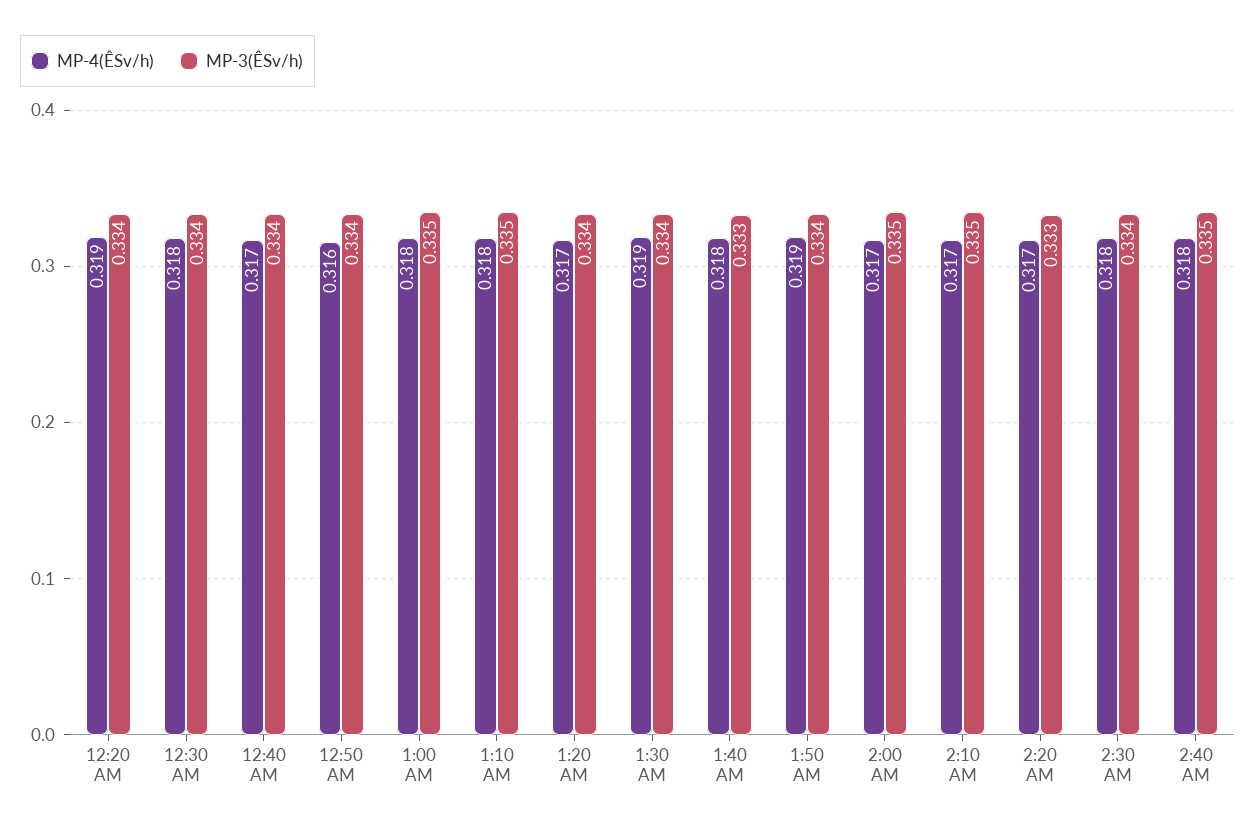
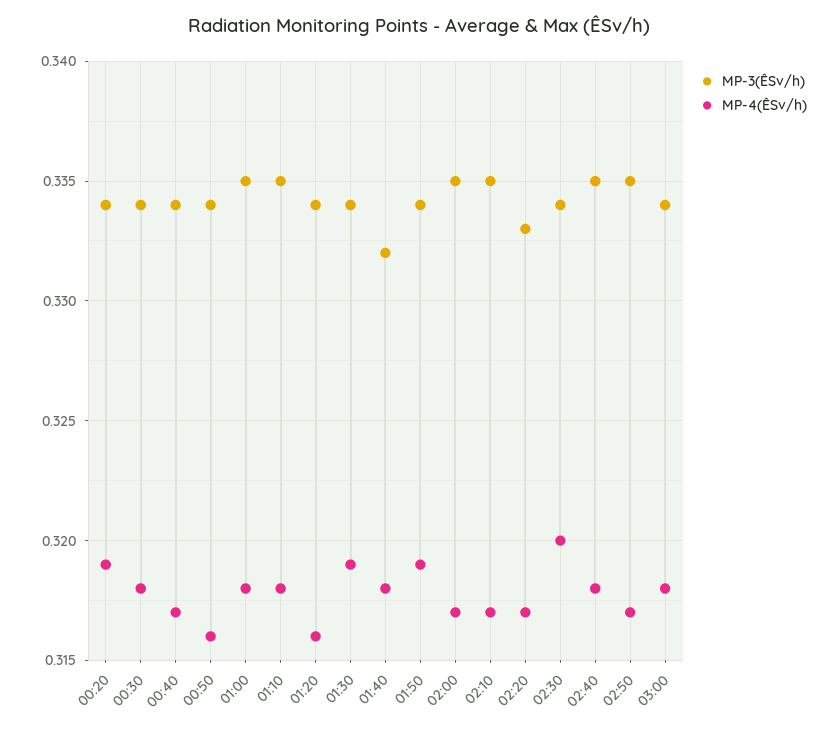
MP-4(ÊSv/h), 1:20 AM: 0.317 -> 0.316
MP-3(ÊSv/h), 1:40 AM: 0.333 -> 0.332
MP-4(ÊSv/h), 2:30 AM: 0.318 -> 0.32
MP-3(ÊSv/h), 02:50: none -> 0.335
MP-4(ÊSv/h), 02:50: none -> 0.317
MP-3(ÊSv/h), 03:00: none -> 0.334
MP-4(ÊSv/h), 03:00: none -> 0.318

